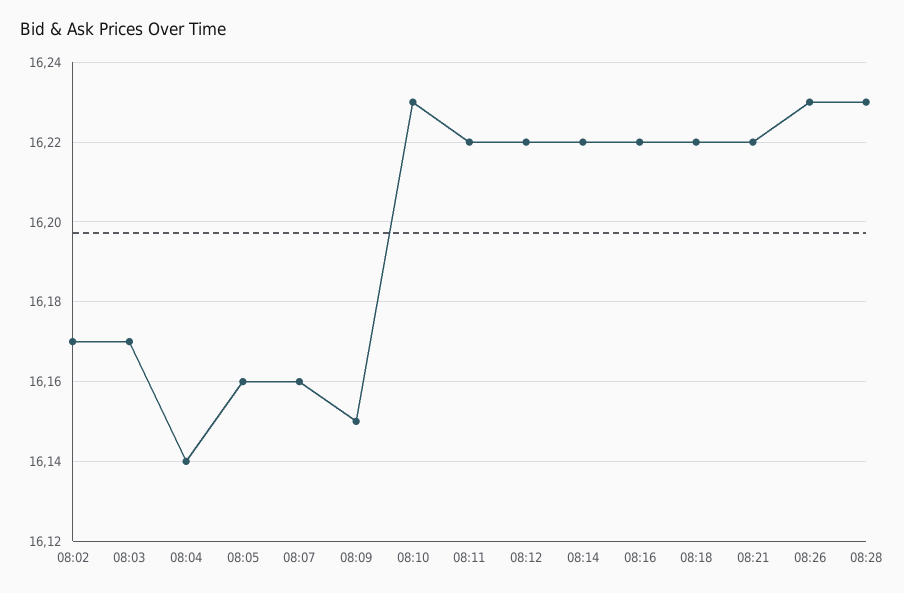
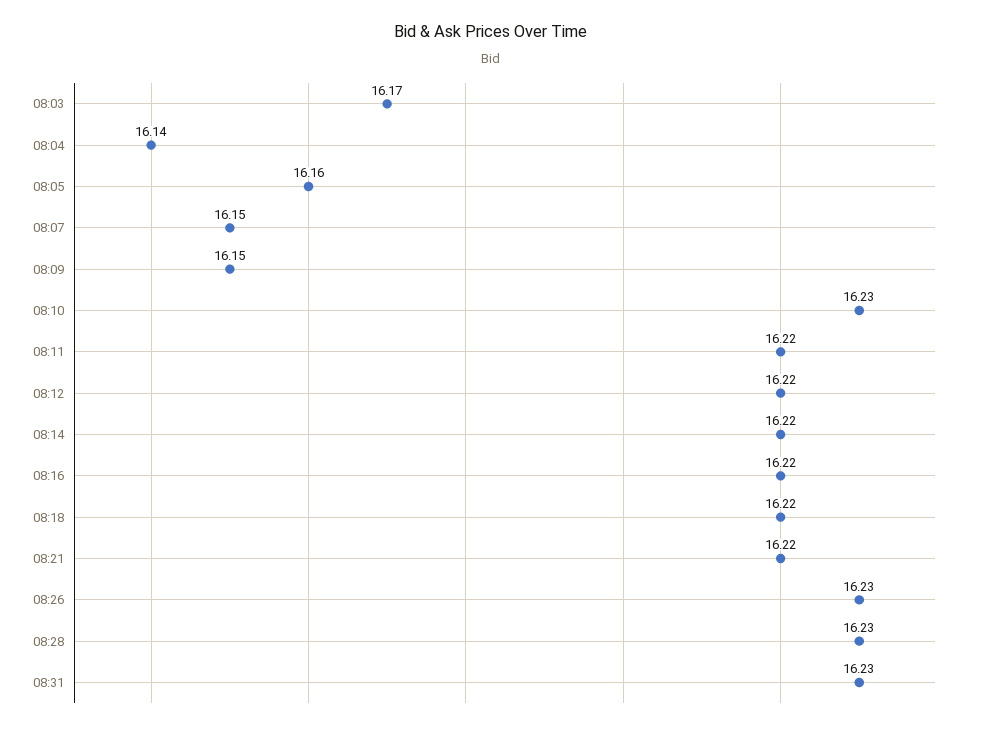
08:02: 16.17 -> none
08:07: 16.16 -> 16.15
08:31: none -> 16.23

